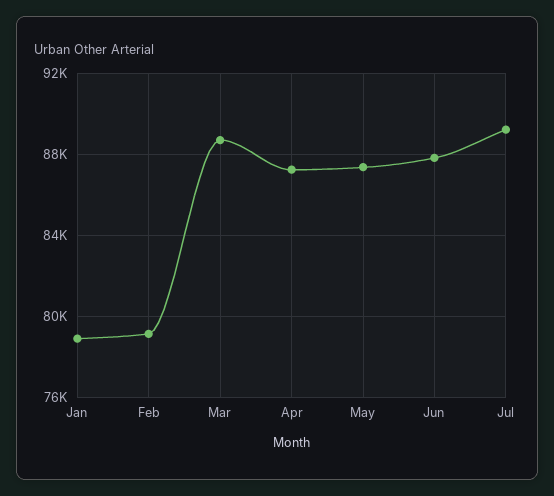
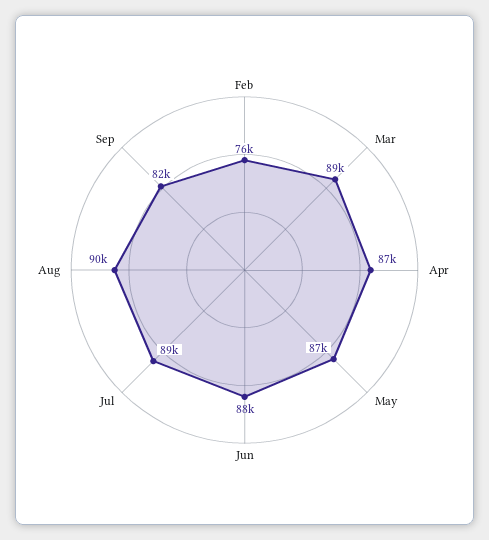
Jan: 79000 -> none
Feb: 79000 -> 76000
Aug: none -> 90000
Sep: none -> 82000

